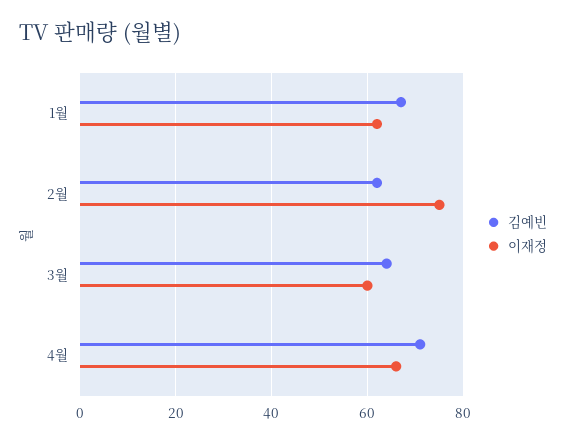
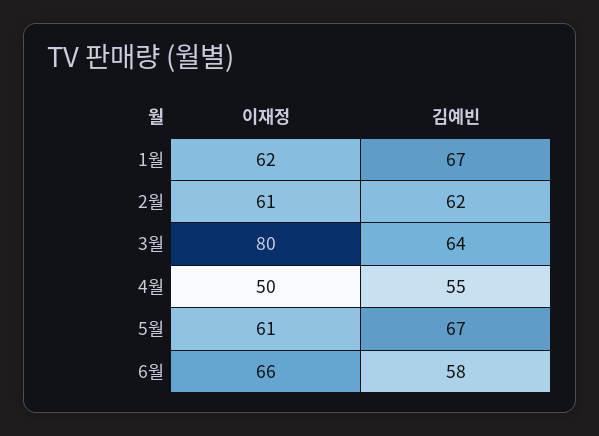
이재정, 2월: 75 -> 61
이재정, 3월: 60 -> 80
김예빈, 4월: 70 -> 55
이재정, 4월: 65 -> 50
이재정, 5월: none -> 61
김예빈, 5월: none -> 67
이재정, 6월: none -> 66
김예빈, 6월: none -> 58

